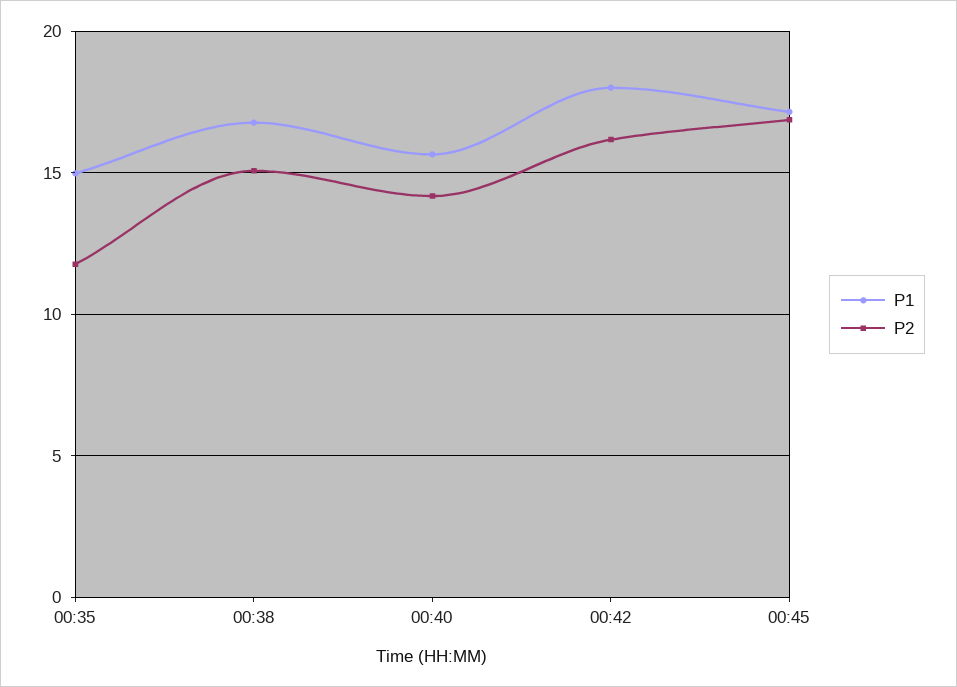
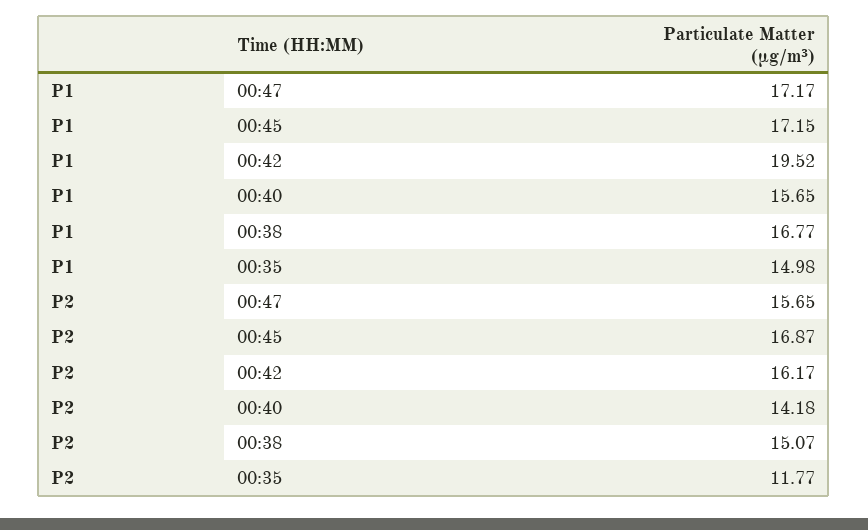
P1, 00:42: 18 -> 19.52
P1, 00:47: none -> 17.17
P2, 00:47: none -> 15.65

